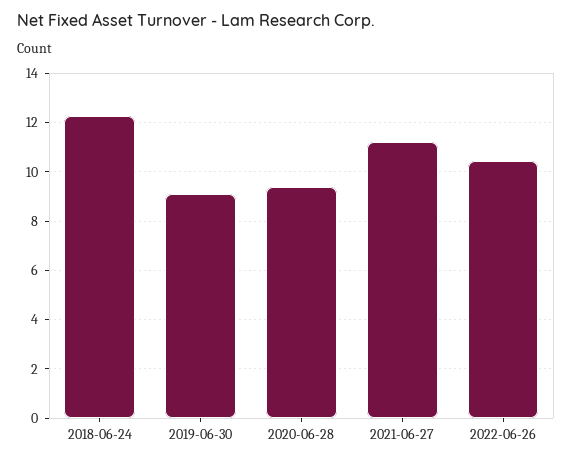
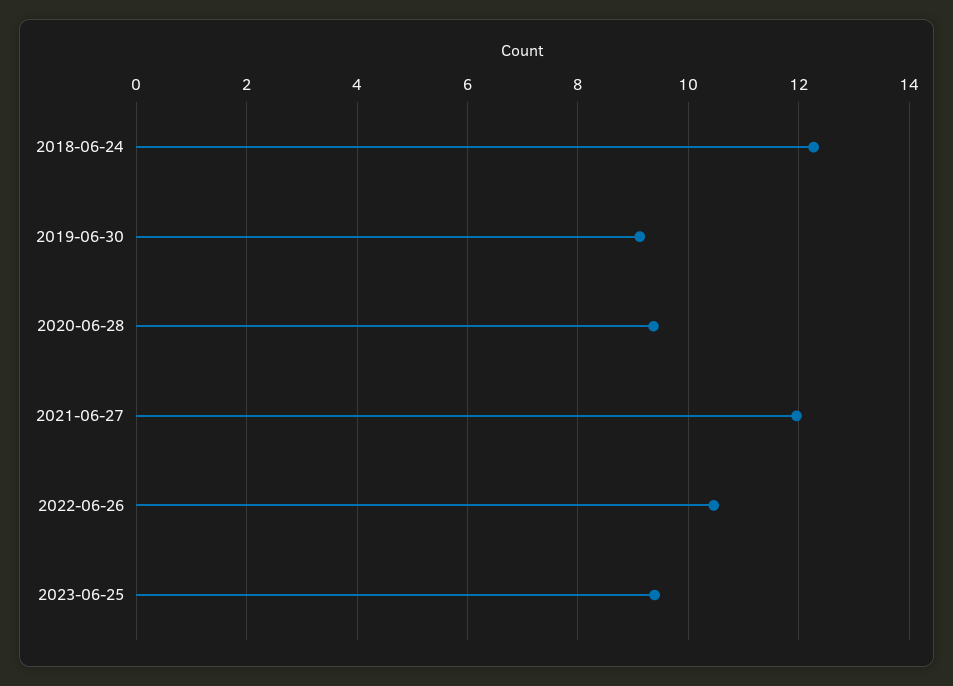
2021-06-27: 11.25 -> 12
2023-06-25: none -> 9.4

